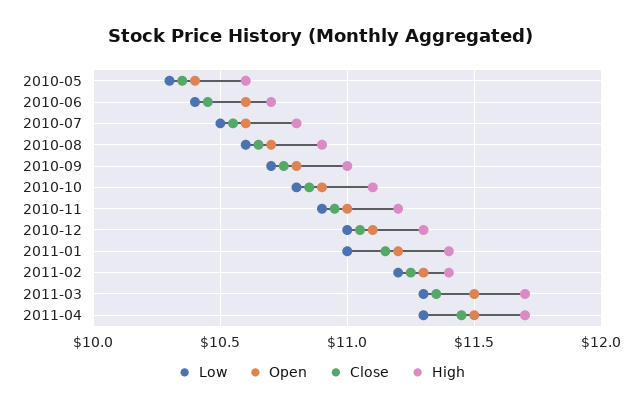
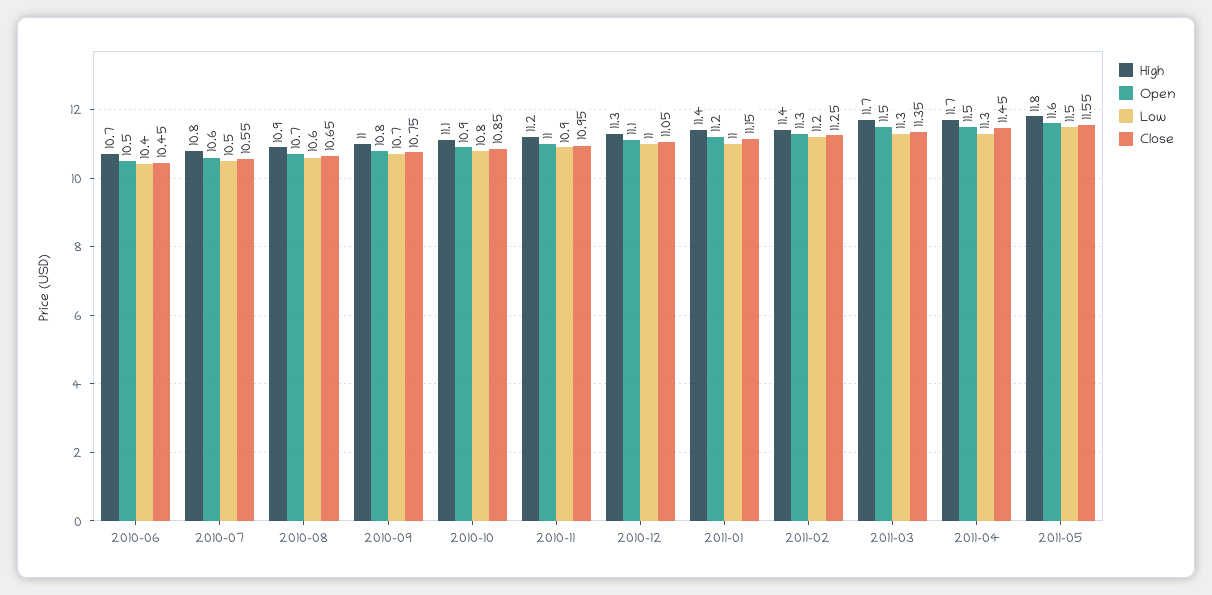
Low, 2010-05: 10.3 -> none
Open, 2010-05: 10.4 -> none
Close, 2010-05: 10.35 -> none
High, 2010-05: 10.6 -> none
Open, 2010-06: 10.6 -> 10.5
High, 2011-05: none -> 11.8
Open, 2011-05: none -> 11.6
Low, 2011-05: none -> 11.5
Close, 2011-05: none -> 11.55

